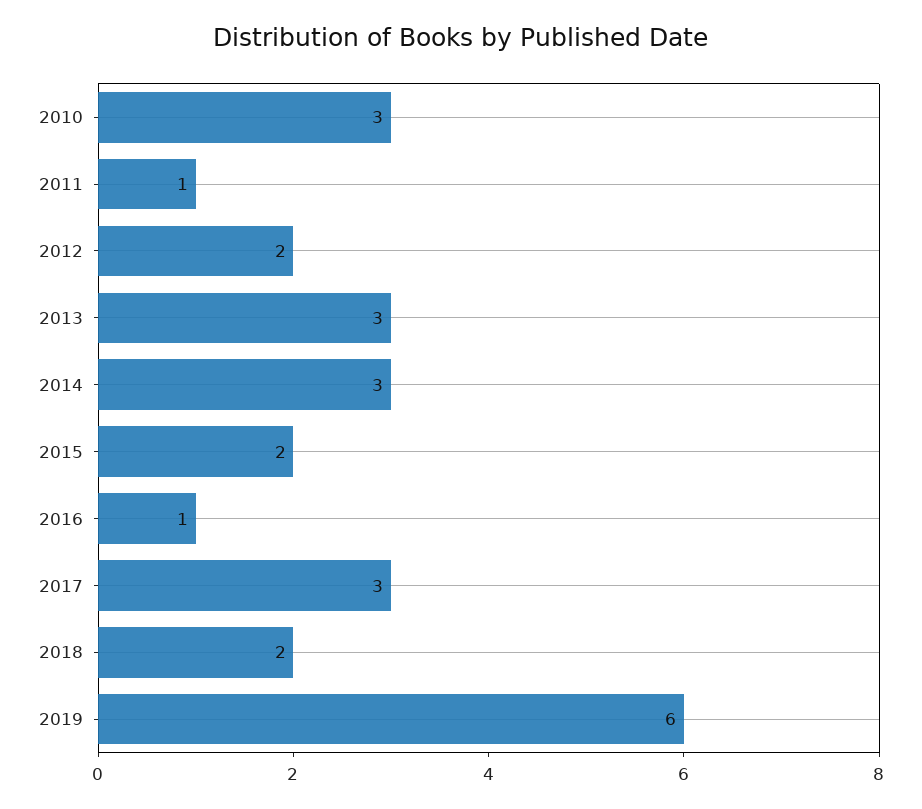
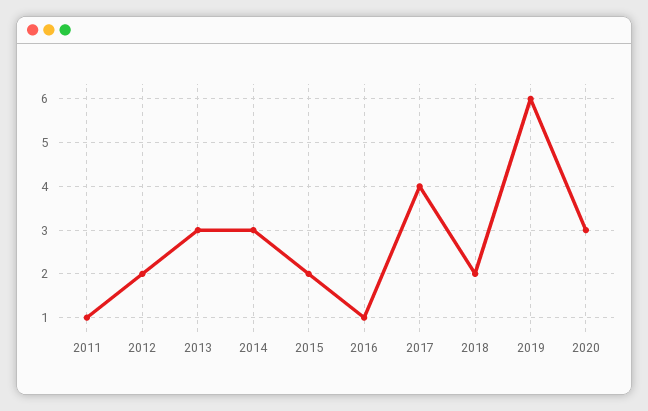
2010: 3 -> none
2017: 3 -> 4
2020: none -> 3

